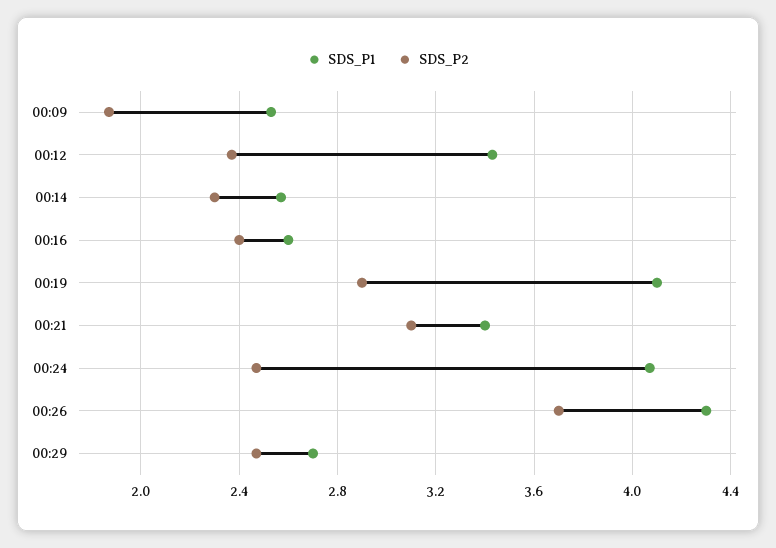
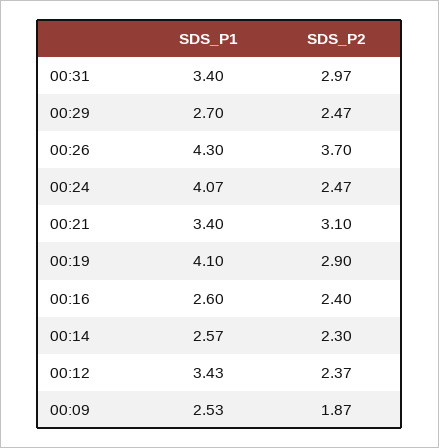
SDS_P1, 00:31: none -> 3.4
SDS_P2, 00:31: none -> 2.97

